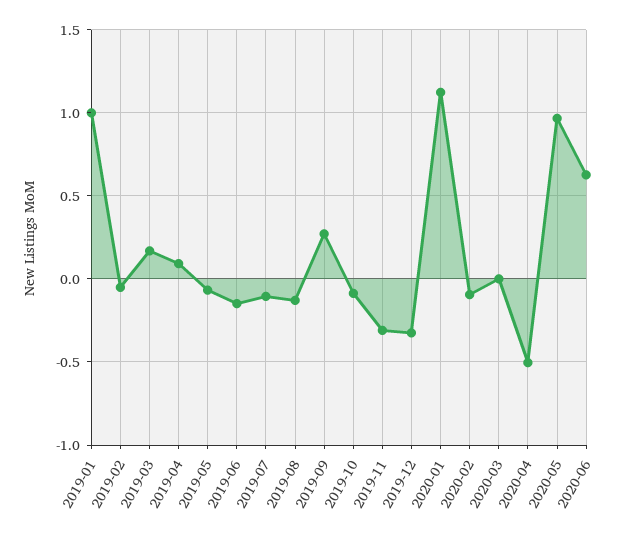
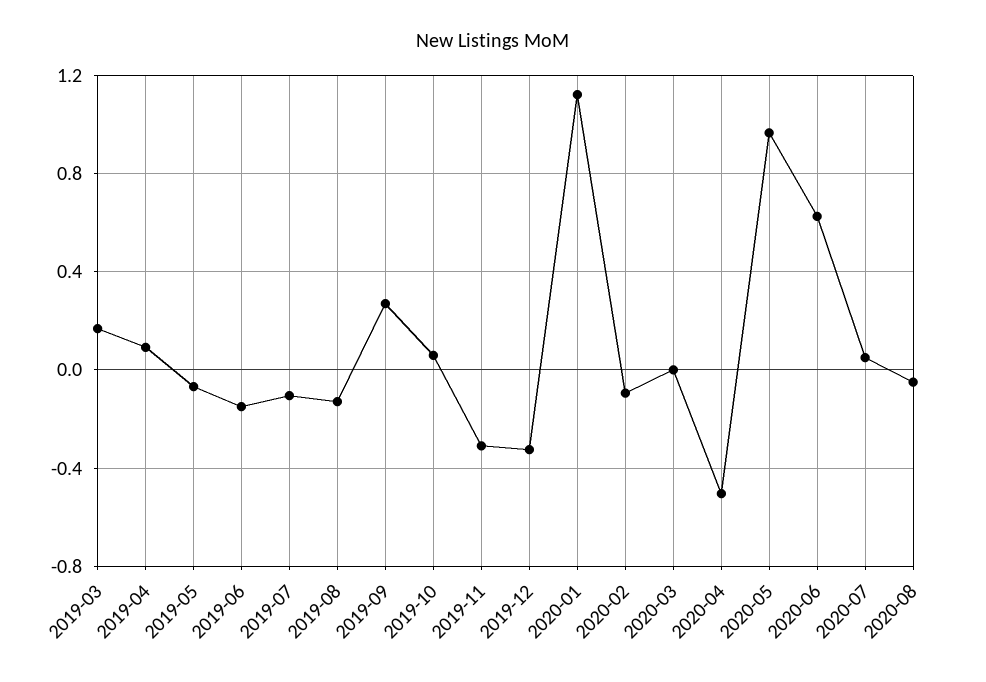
2019-01: 1 -> none
2019-02: -0.05 -> none
2019-10: -0.1 -> 0.05
2020-07: none -> 0.05
2020-08: none -> -0.05

